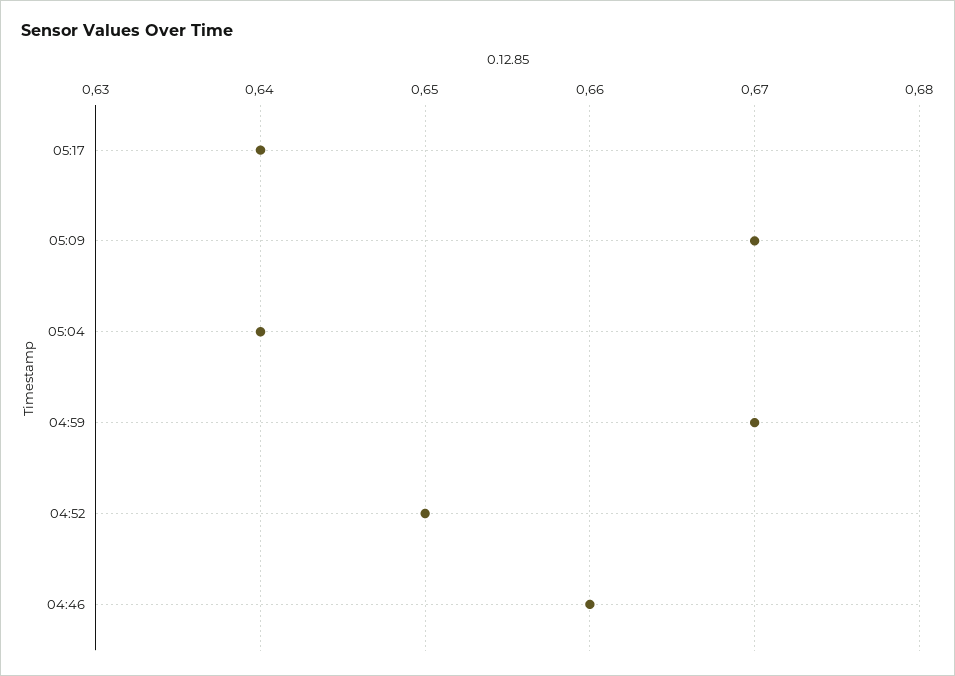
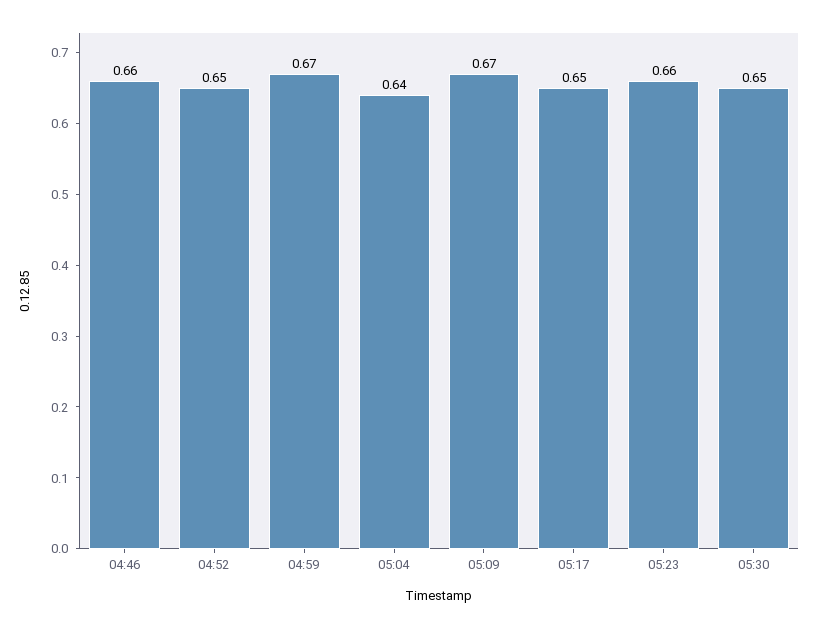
05:17: 0.64 -> 0.65
05:23: none -> 0.66
05:30: none -> 0.65

